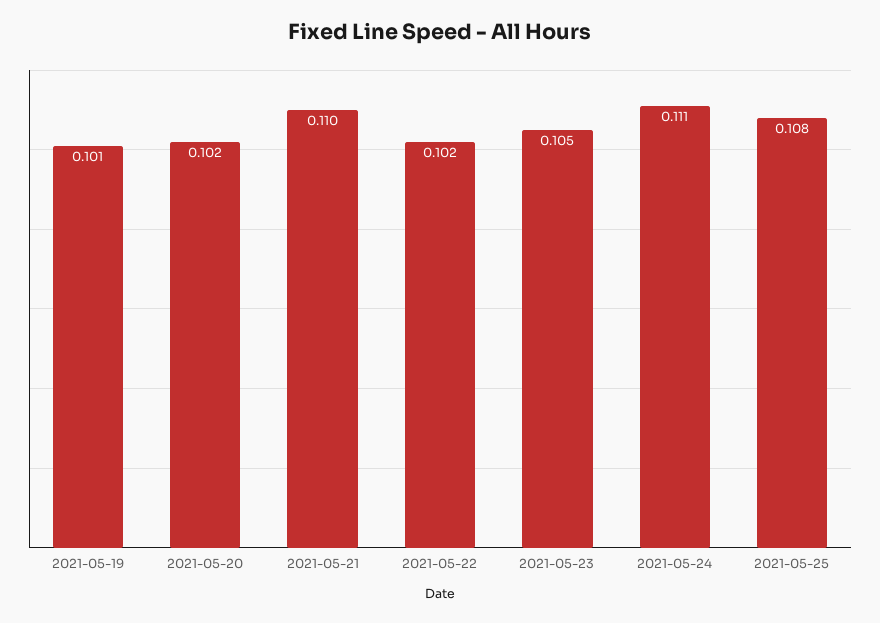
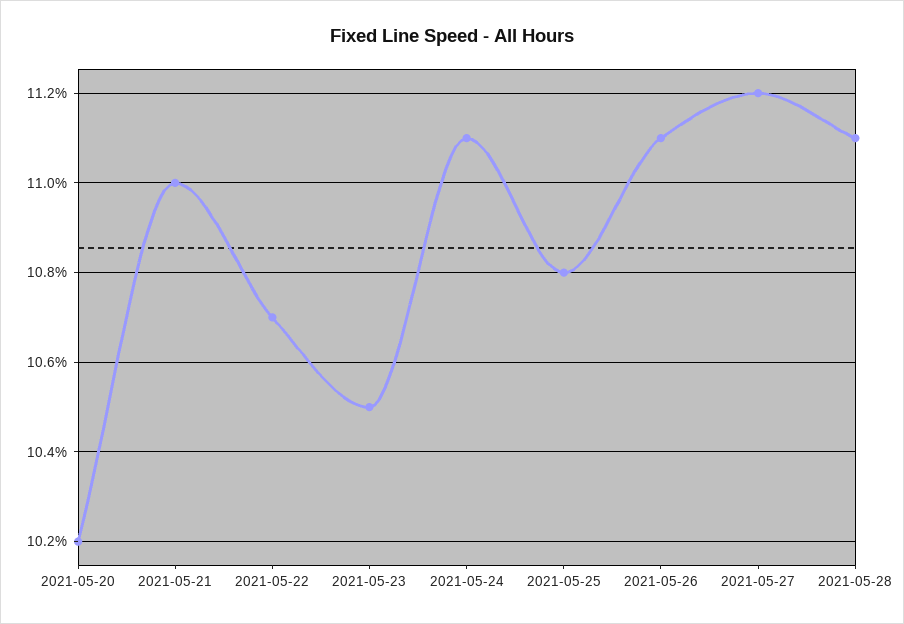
2021-05-19: 0.101 -> none
2021-05-22: 0.102 -> 0.107
2021-05-26: none -> 0.111
2021-05-27: none -> 0.112
2021-05-28: none -> 0.111

